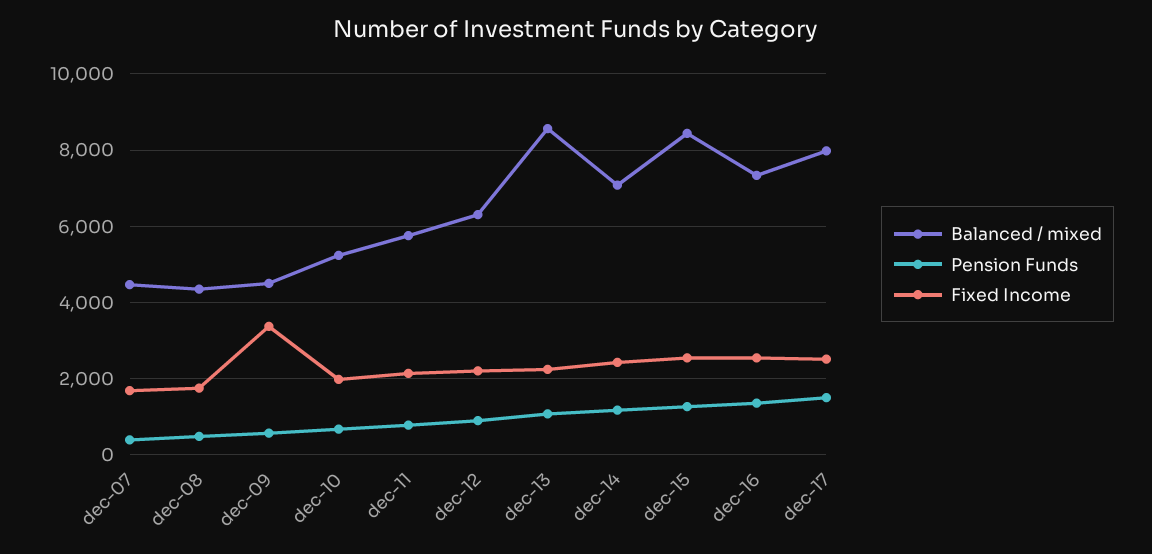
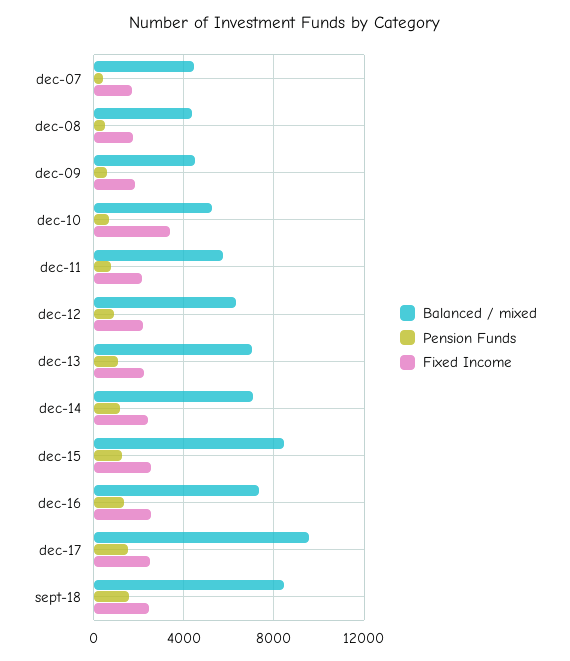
Fixed Income, dec-09: 3400 -> 2000
Fixed Income, dec-10: 2000 -> 3500
Balanced / mixed, dec-13: 8600 -> 7000
Balanced / mixed, dec-17: 8000 -> 9500
Balanced / mixed, sept-18: none -> 8500
Pension Funds, sept-18: none -> 1500
Fixed Income, sept-18: none -> 2500

